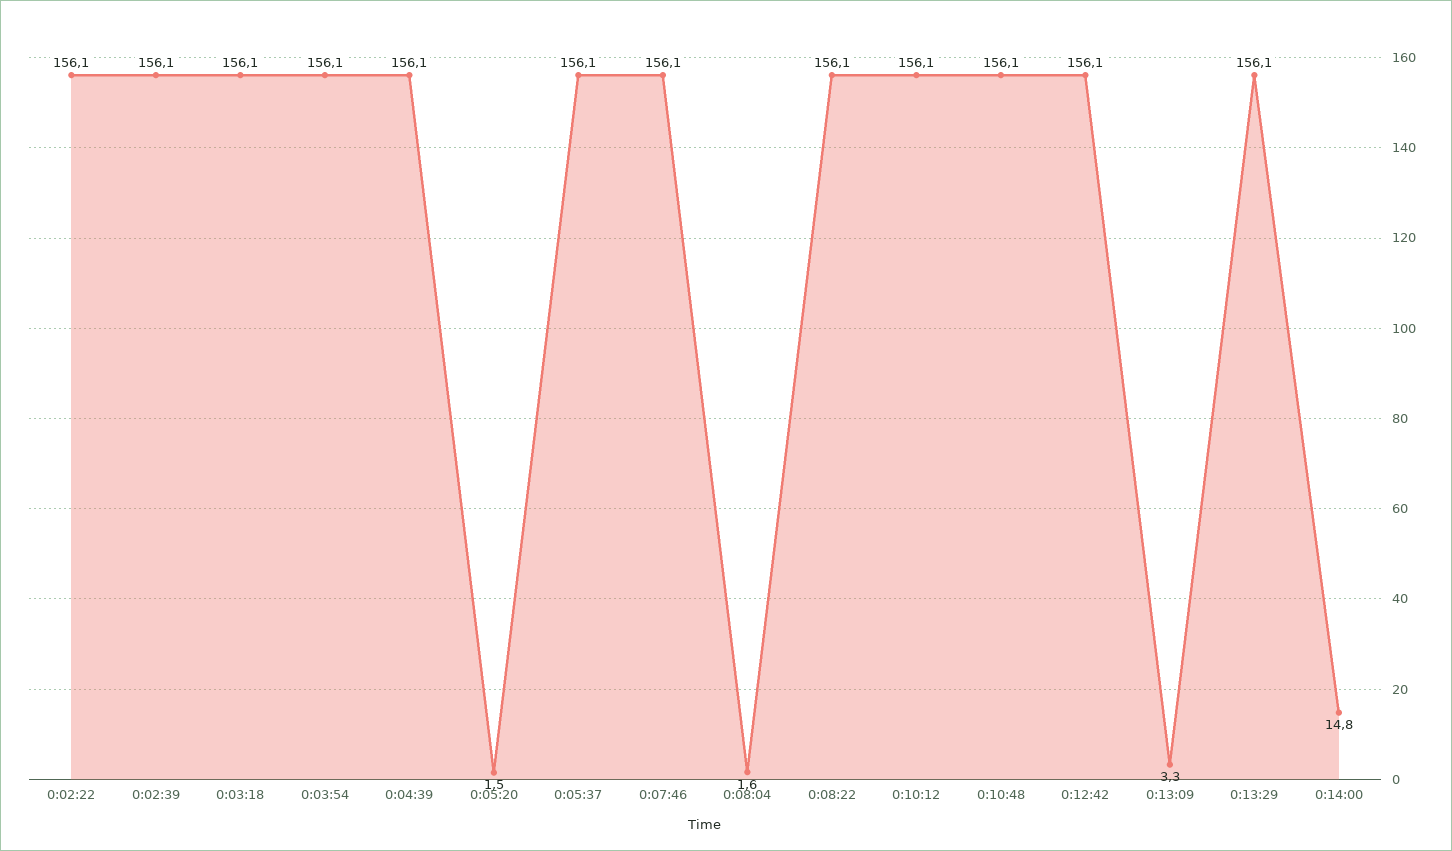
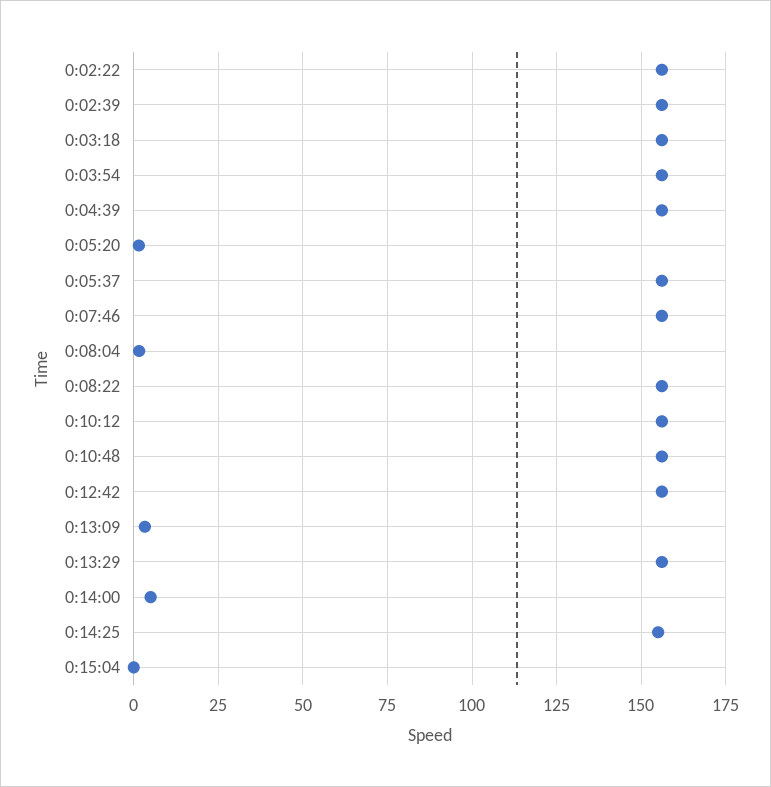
0:14:00: 14.8 -> 5
0:14:25: none -> 155
0:15:04: none -> 0

